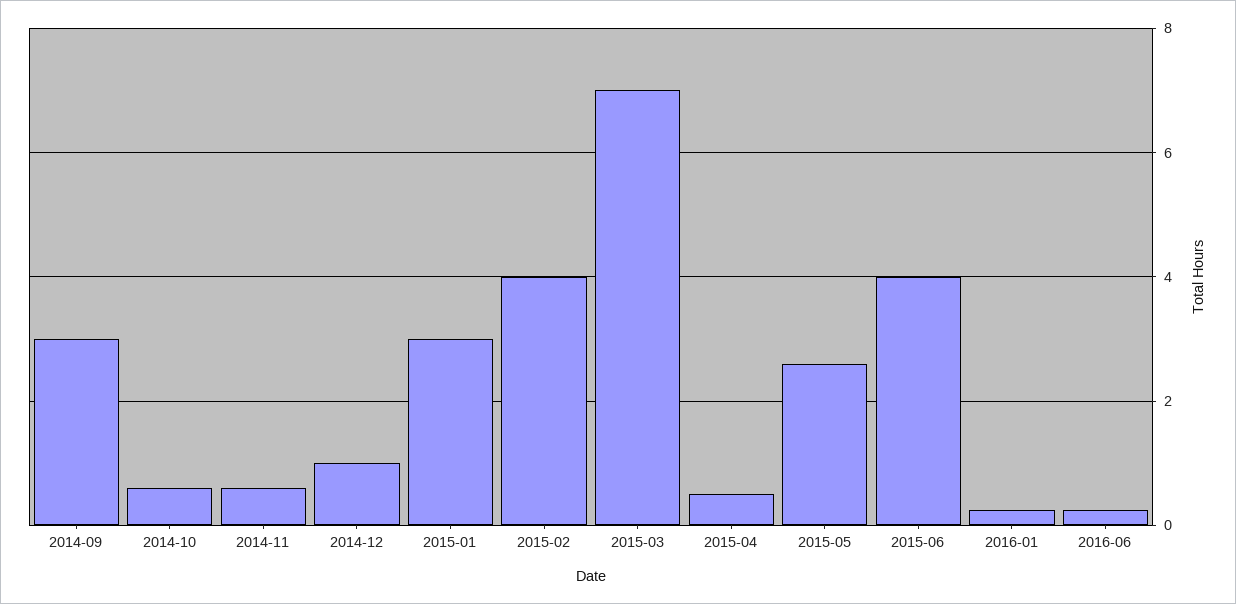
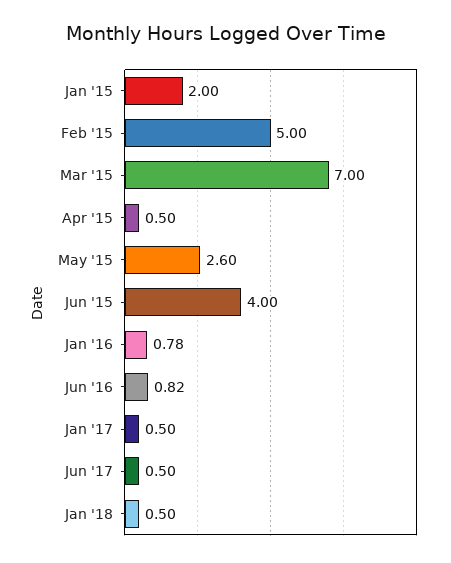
2014-09: 3 -> none
2014-10: 0.6 -> none
2014-11: 0.6 -> none
2014-12: 1 -> none
2015-01: 3 -> 2
2015-02: 4 -> 5
2016-01: 0.2 -> 0.78
2016-06: 0.2 -> 0.82
Jan '17: none -> 0.5
Jun '17: none -> 0.5
Jan '18: none -> 0.5

